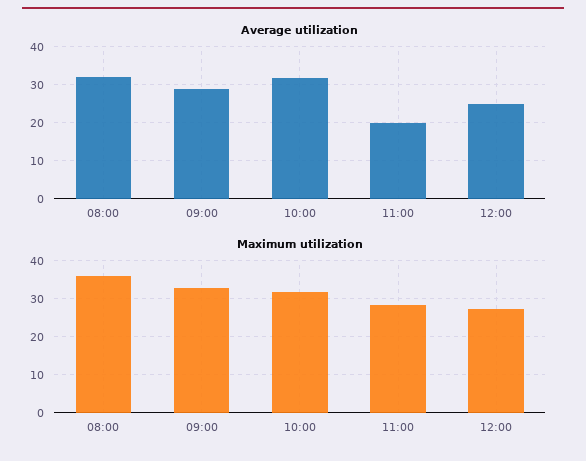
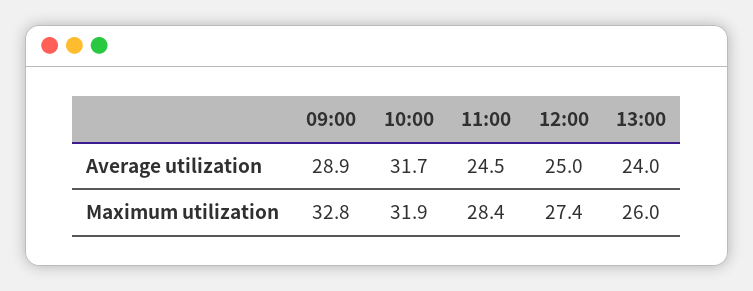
Average utilization, 08:00: 32 -> none
Average utilization, 11:00: 20 -> 24.5
Maximum utilization, 08:00: 36 -> none
Average utilization, 13:00: none -> 24
Maximum utilization, 13:00: none -> 26

